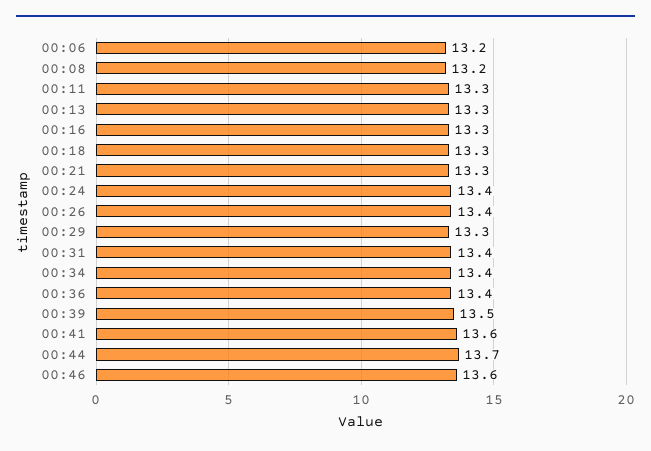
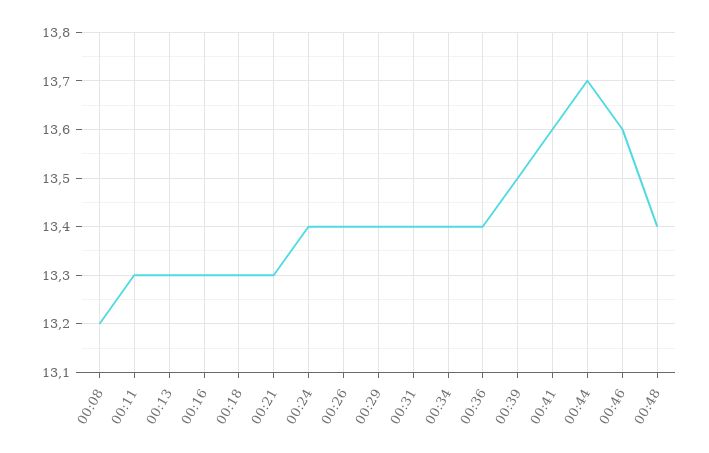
00:06: 13.2 -> none
00:29: 13.3 -> 13.4
00:48: none -> 13.4

